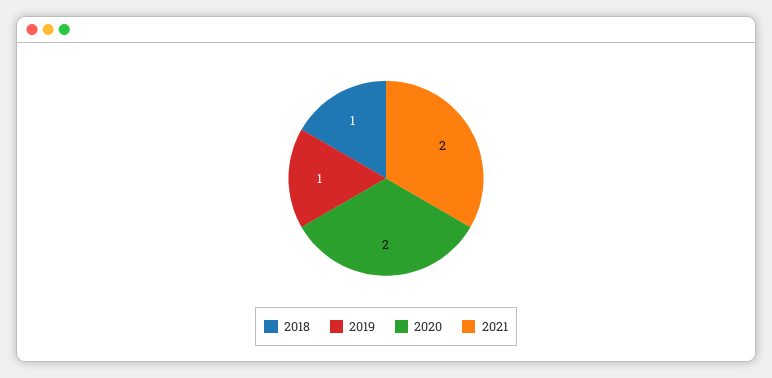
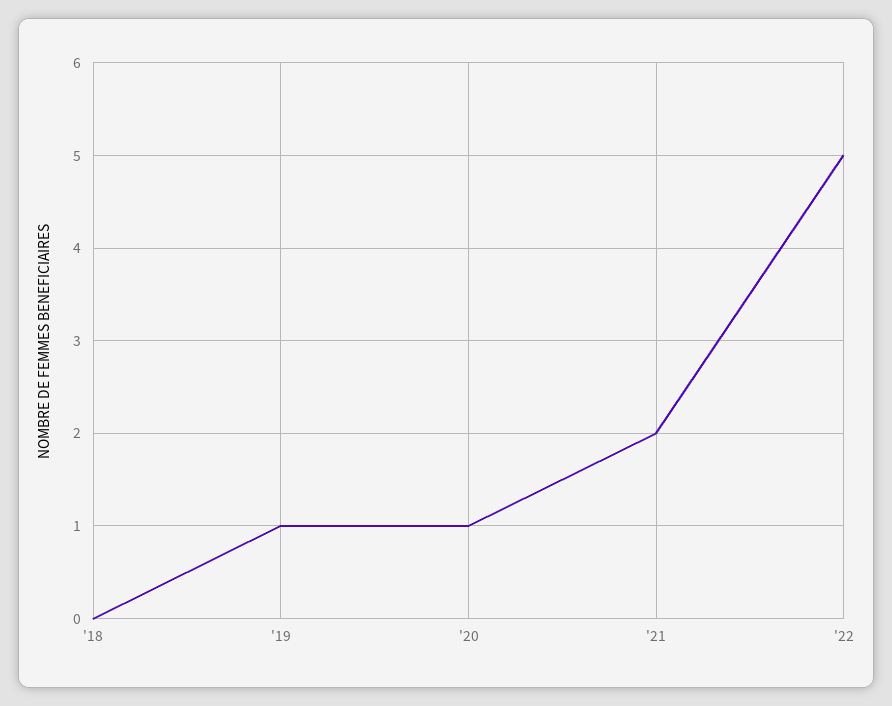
2018: 1 -> 0
2020: 2 -> 1
'22: none -> 5

